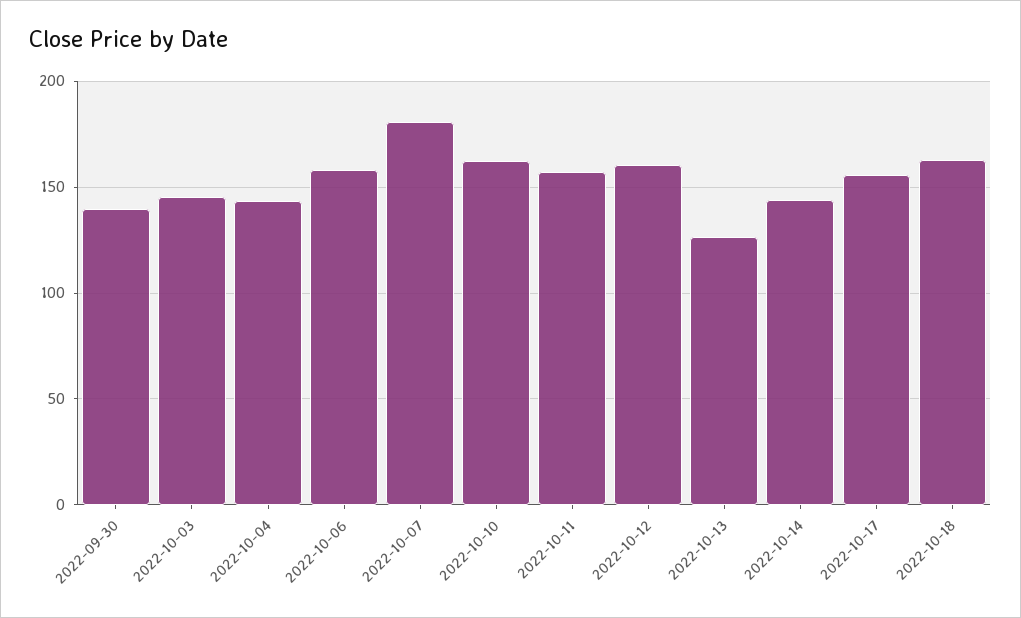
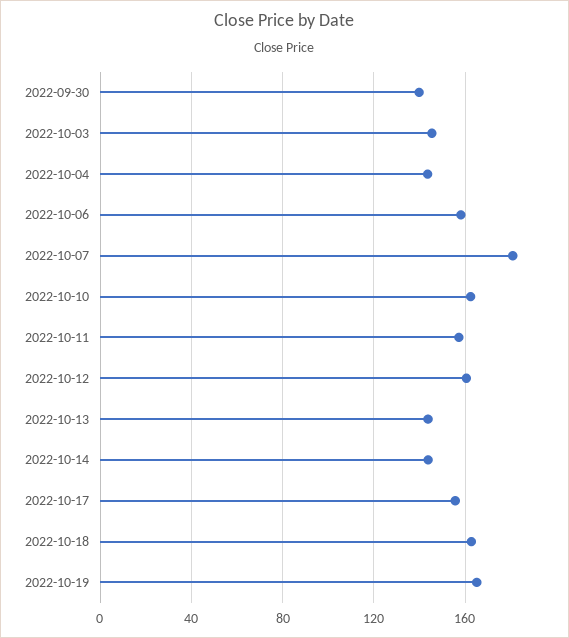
2022-10-13: 125 -> 145
2022-10-19: none -> 165

